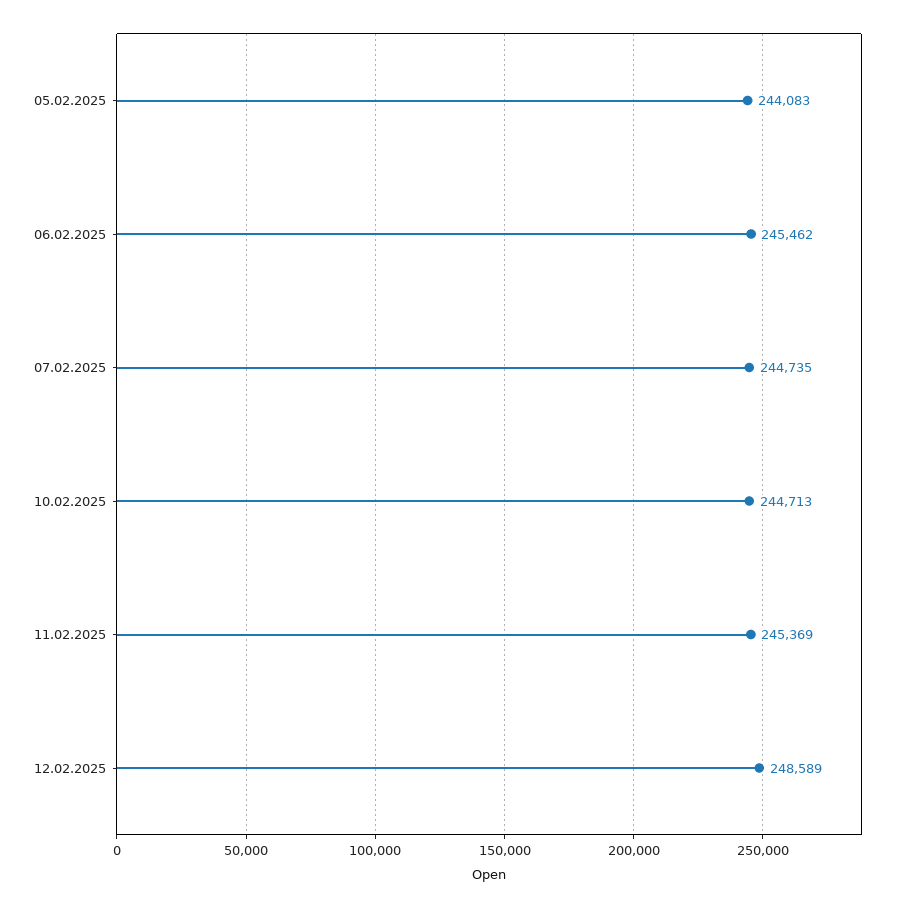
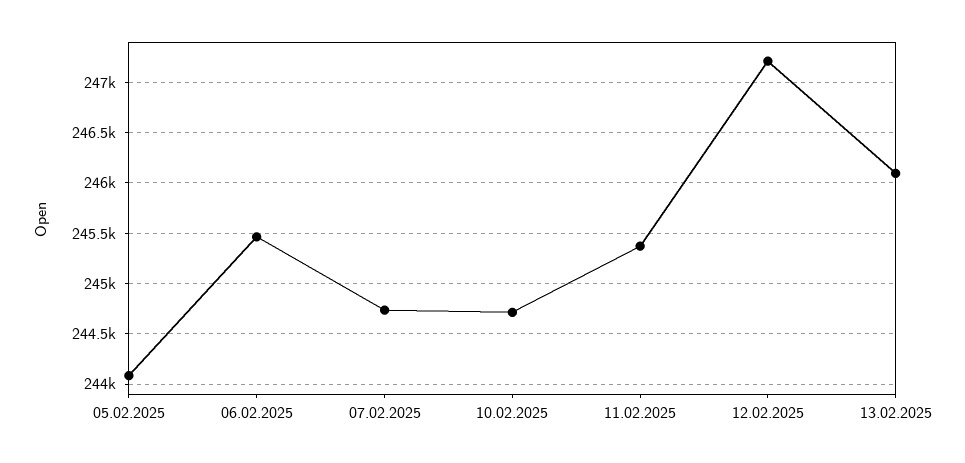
12.02.2025: 248589 -> 247200
13.02.2025: none -> 246100

